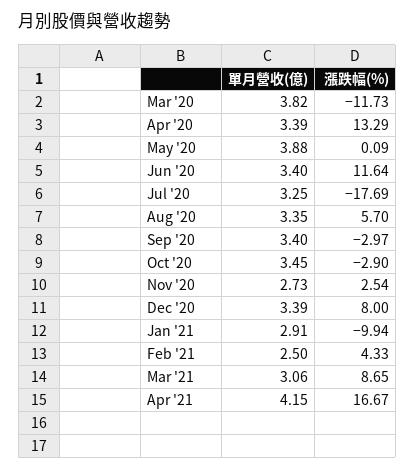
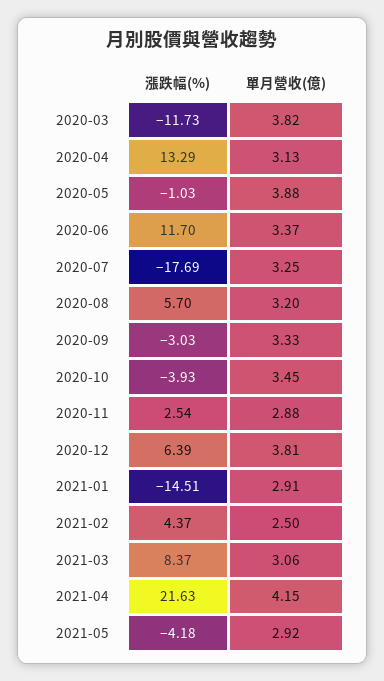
單月營收(億), Apr '20: 3.39 -> 3.13
漲跌幅(%), May '20: 0.09 -> -1.03
單月營收(億), Jun '20: 3.4 -> 3.37
漲跌幅(%), Jun '20: 11.64 -> 11.7
單月營收(億), Aug '20: 3.35 -> 3.2
單月營收(億), Sep '20: 3.4 -> 3.33
漲跌幅(%), Sep '20: -2.97 -> -3.03
漲跌幅(%), Oct '20: -2.9 -> -3.93
單月營收(億), Nov '20: 2.73 -> 2.88
單月營收(億), Dec '20: 3.39 -> 3.81
漲跌幅(%), Dec '20: 8 -> 6.39
漲跌幅(%), Jan '21: -9.94 -> -14.51
漲跌幅(%), Feb '21: 4.33 -> 4.37
漲跌幅(%), Mar '21: 8.65 -> 8.37
漲跌幅(%), Apr '21: 16.67 -> 21.63
漲跌幅(%), 2021-05: none -> -4.18
單月營收(億), 2021-05: none -> 2.92

